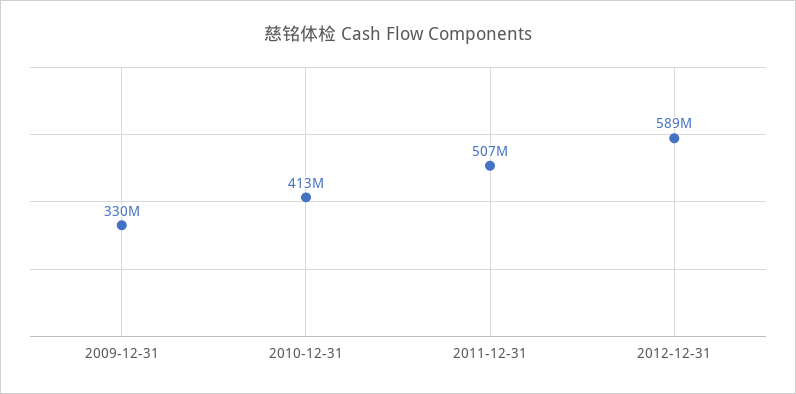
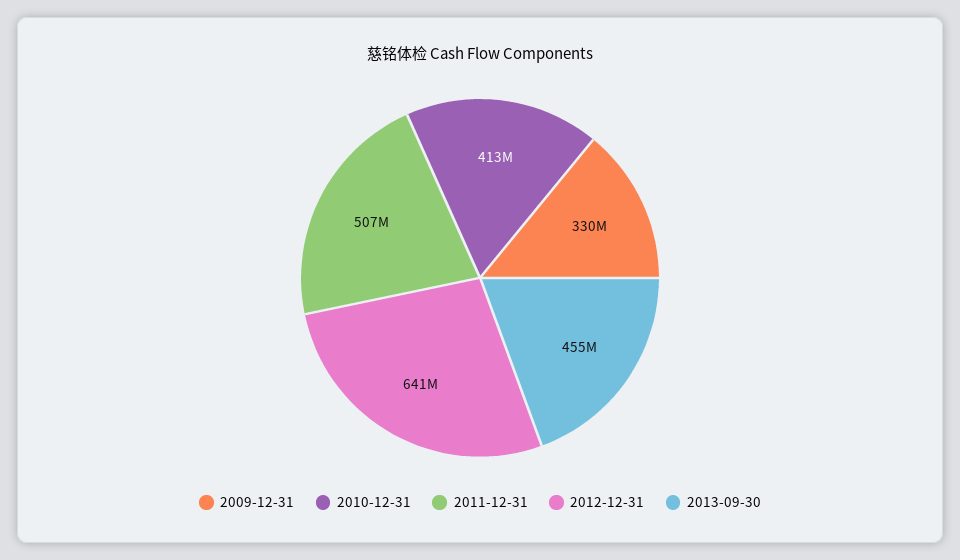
2012-12-31: 589000000 -> 641000000
2013-09-30: none -> 455000000

